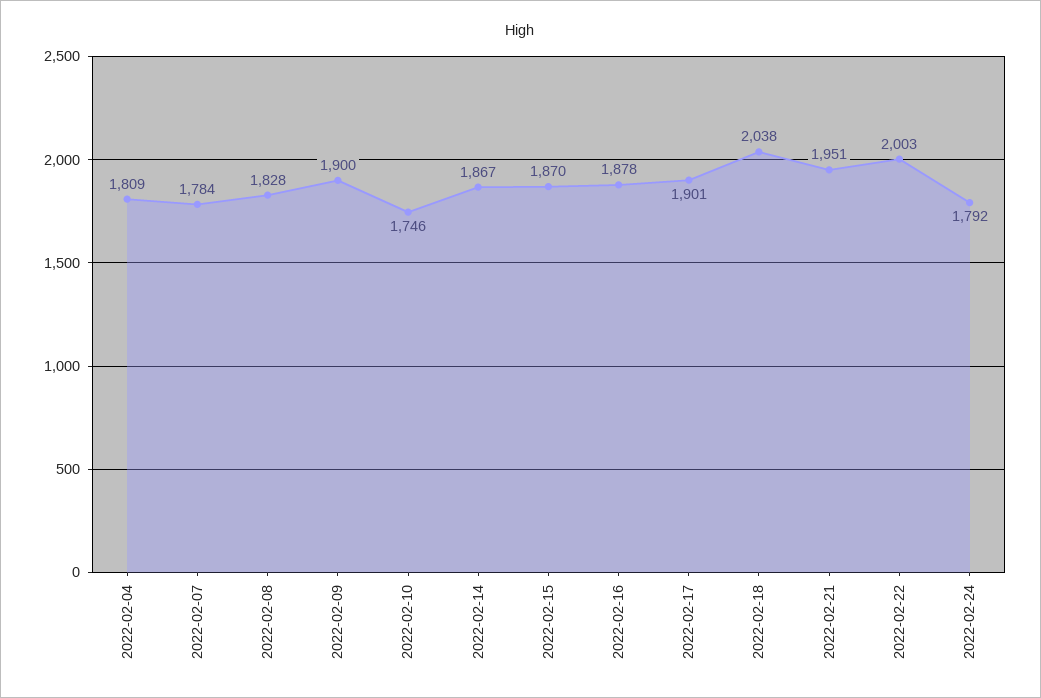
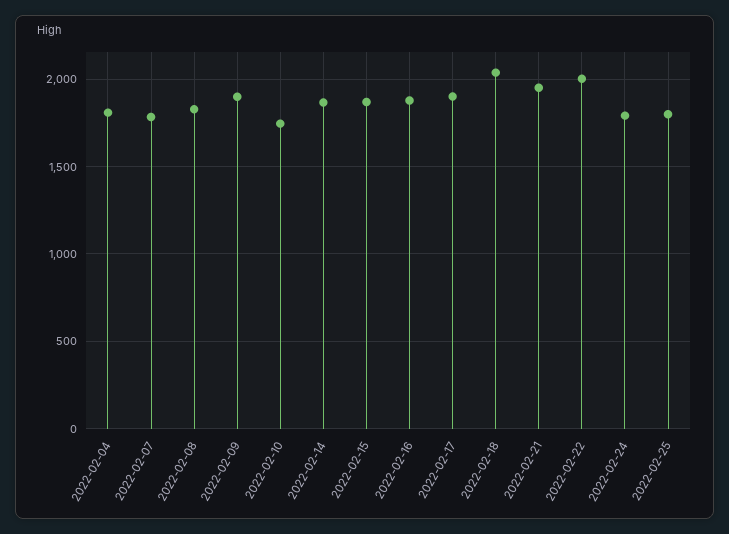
2022-02-25: none -> 1800

